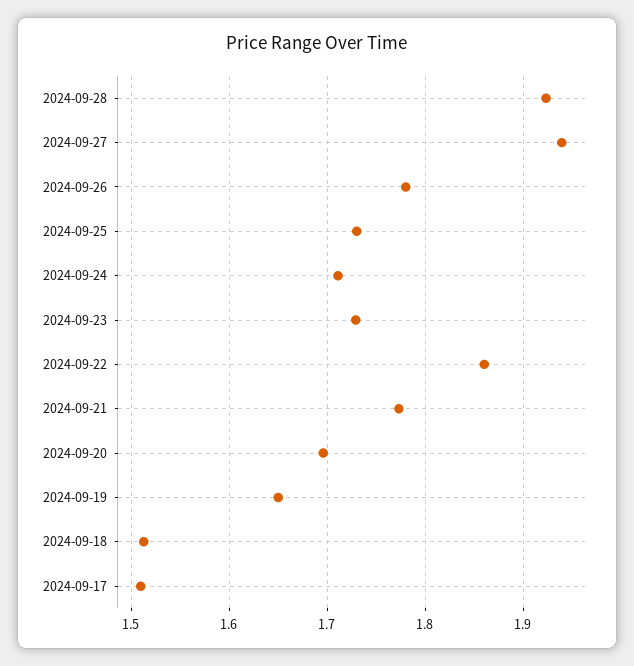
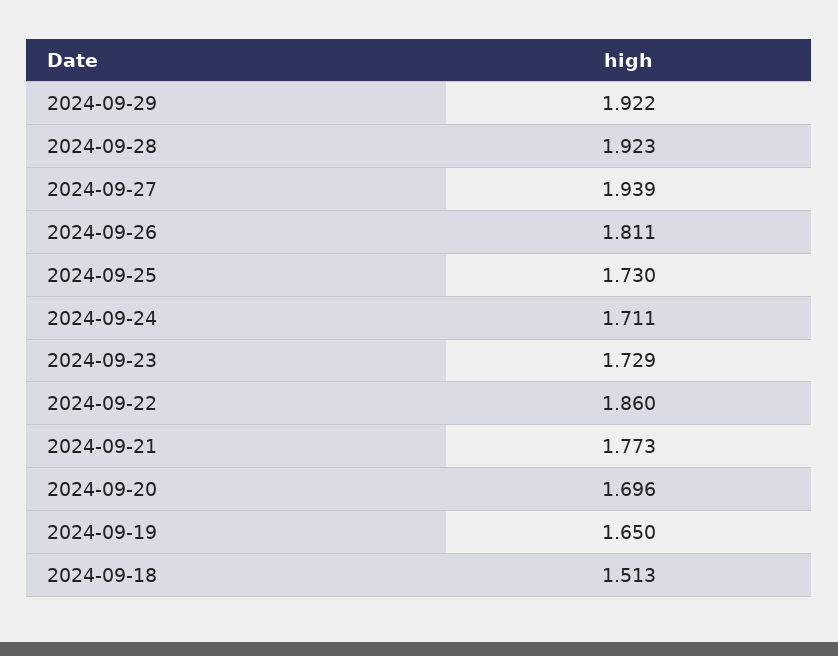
2024-09-26: 1.78 -> 1.811
2024-09-17: 1.51 -> none
2024-09-29: none -> 1.922

